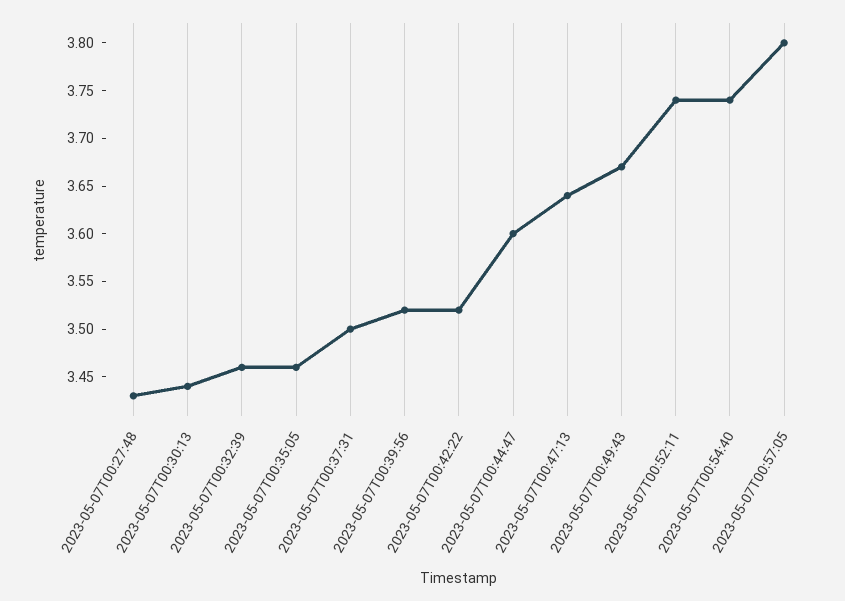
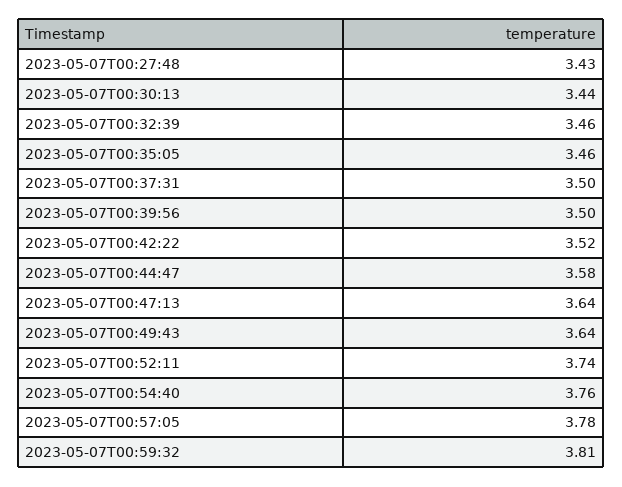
2023-05-07T00:39:56: 3.52 -> 3.5
2023-05-07T00:44:47: 3.6 -> 3.58
2023-05-07T00:49:43: 3.67 -> 3.64
2023-05-07T00:54:40: 3.74 -> 3.76
2023-05-07T00:57:05: 3.8 -> 3.78
2023-05-07T00:59:32: none -> 3.81

